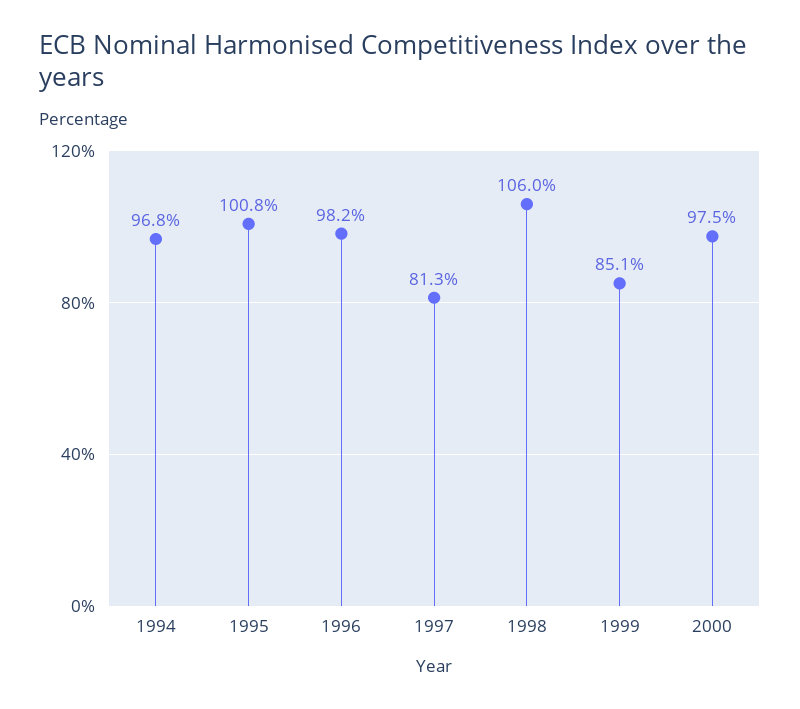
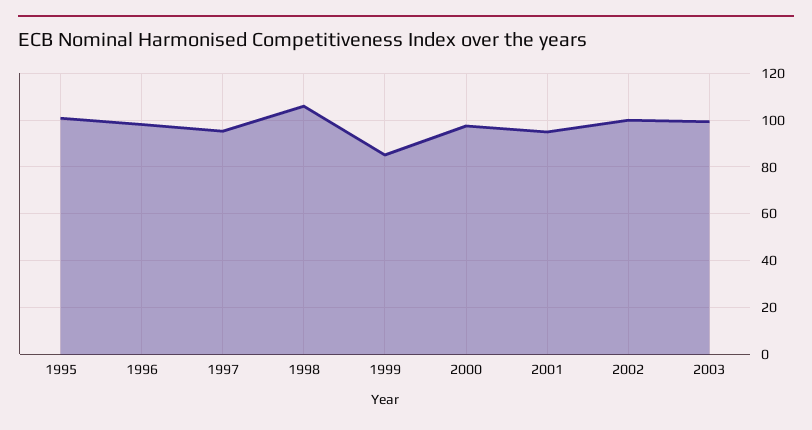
1994: 96.8 -> none
1997: 81.3 -> 95
2001: none -> 95
2002: none -> 100
2003: none -> 100

